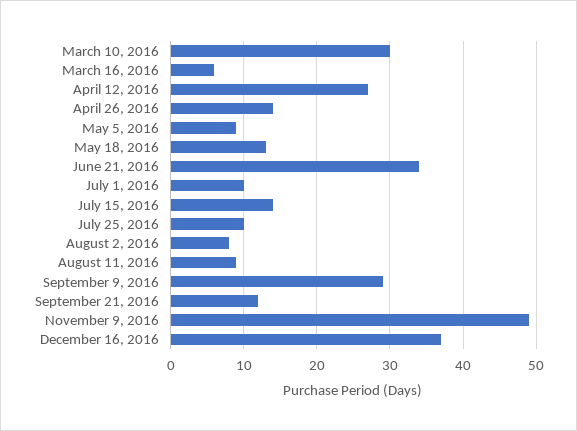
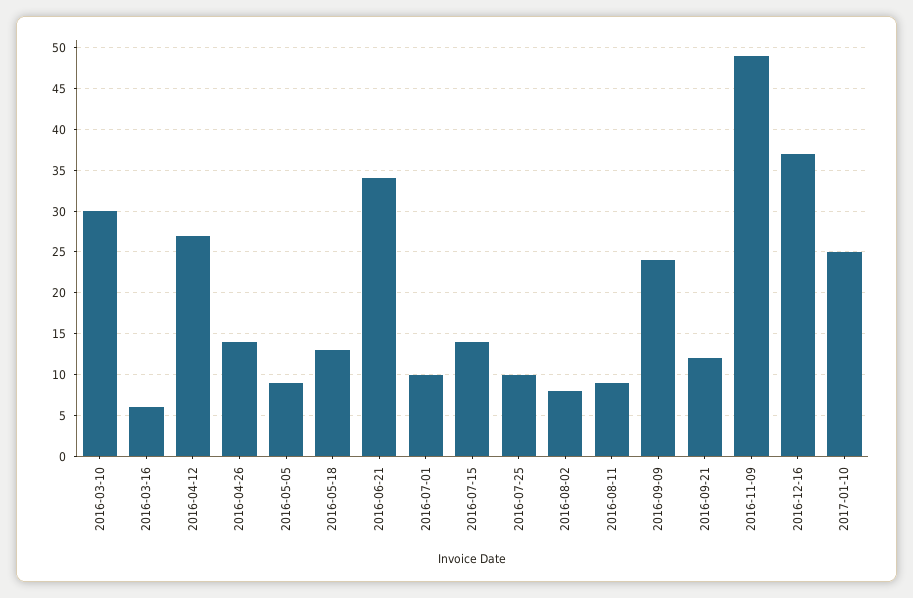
September 9, 2016: 29 -> 24
2017-01-10: none -> 25

